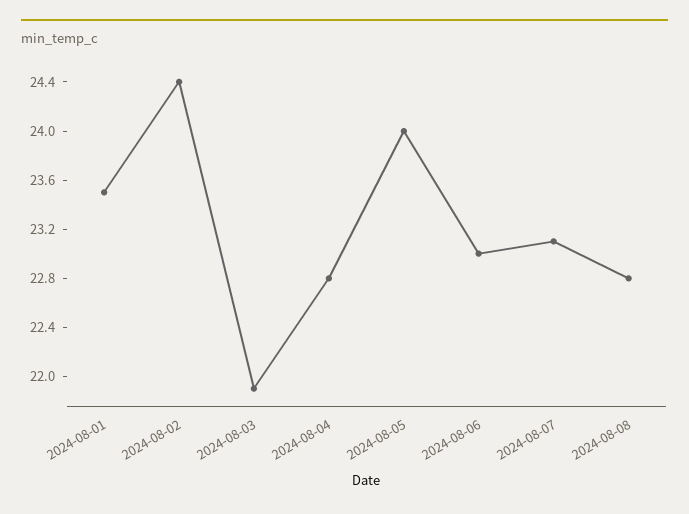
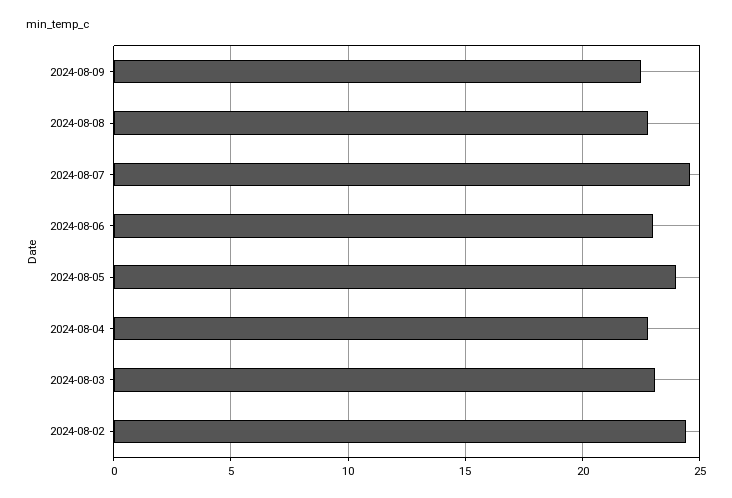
2024-08-01: 23.5 -> none
2024-08-03: 21.9 -> 23
2024-08-07: 23.1 -> 24.5
2024-08-09: none -> 22.5

